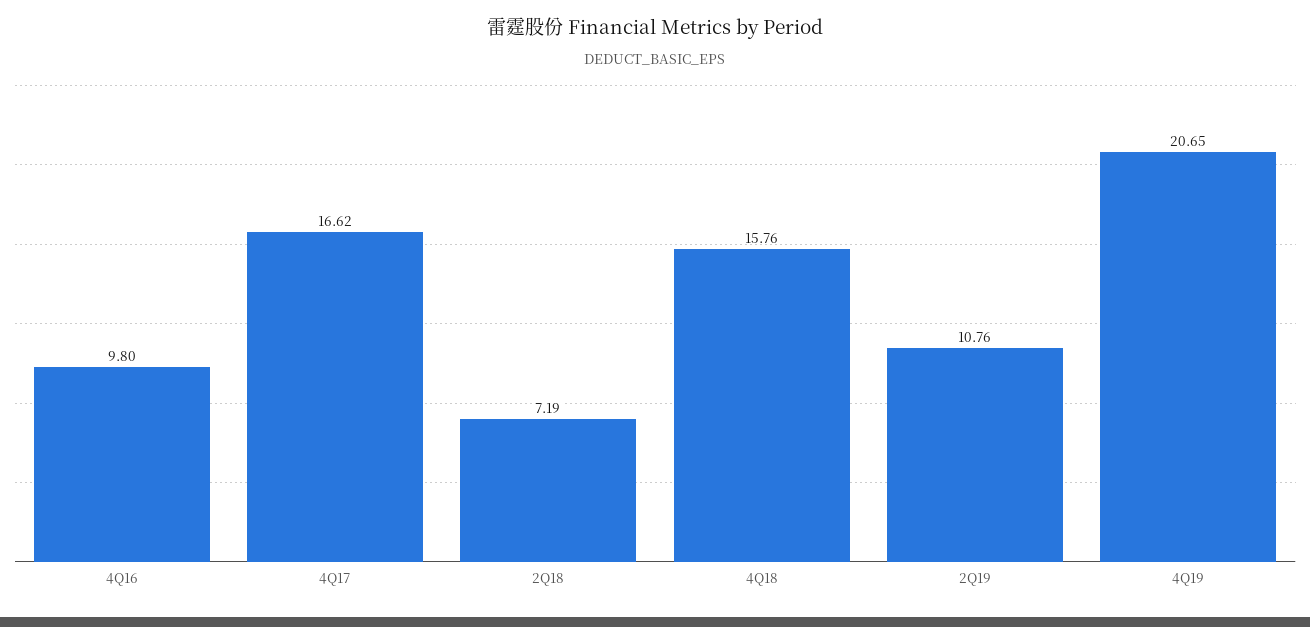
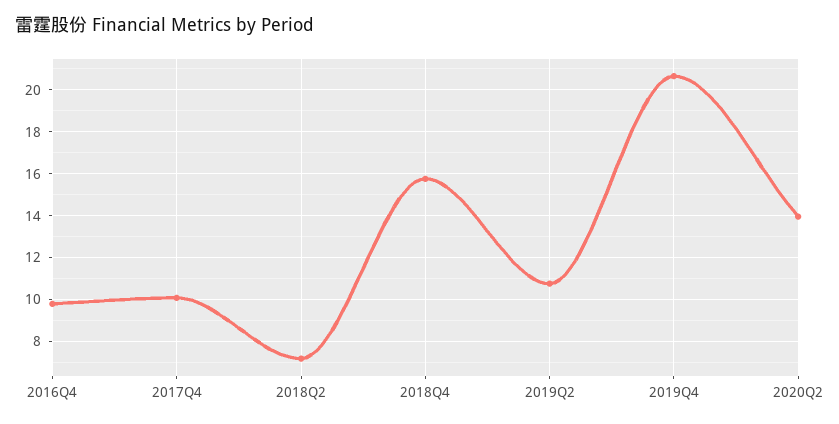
4Q17: 16.62 -> 10
2020Q2: none -> 14

